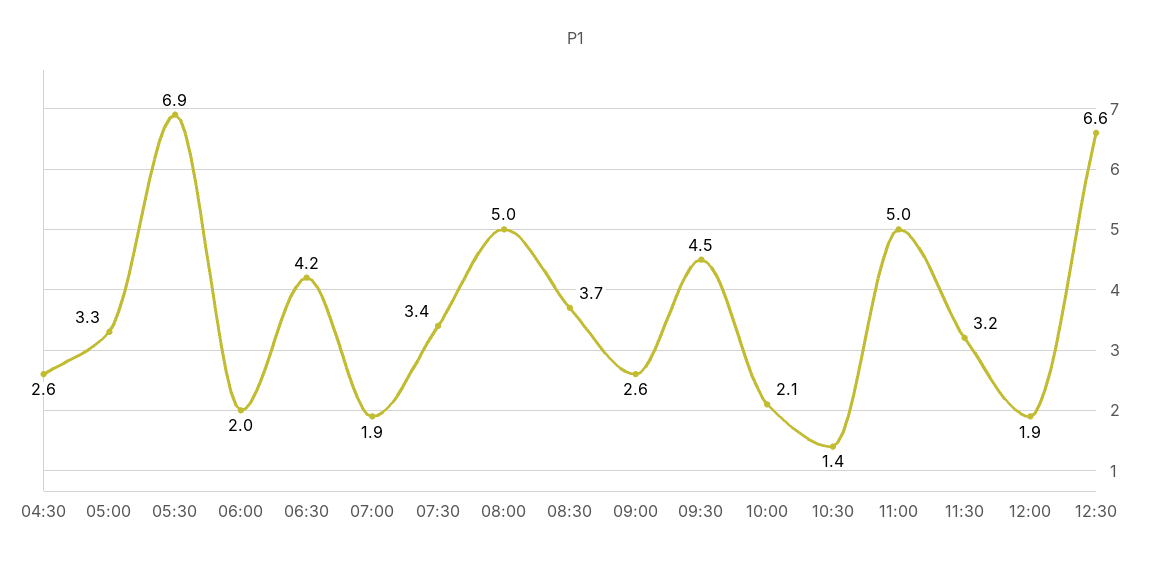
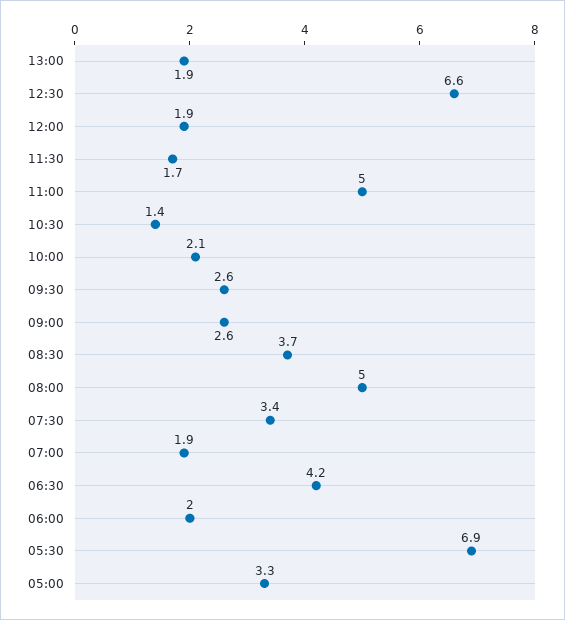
04:30: 2.6 -> none
09:30: 4.5 -> 2.6
11:30: 3.2 -> 1.7
13:00: none -> 1.9

